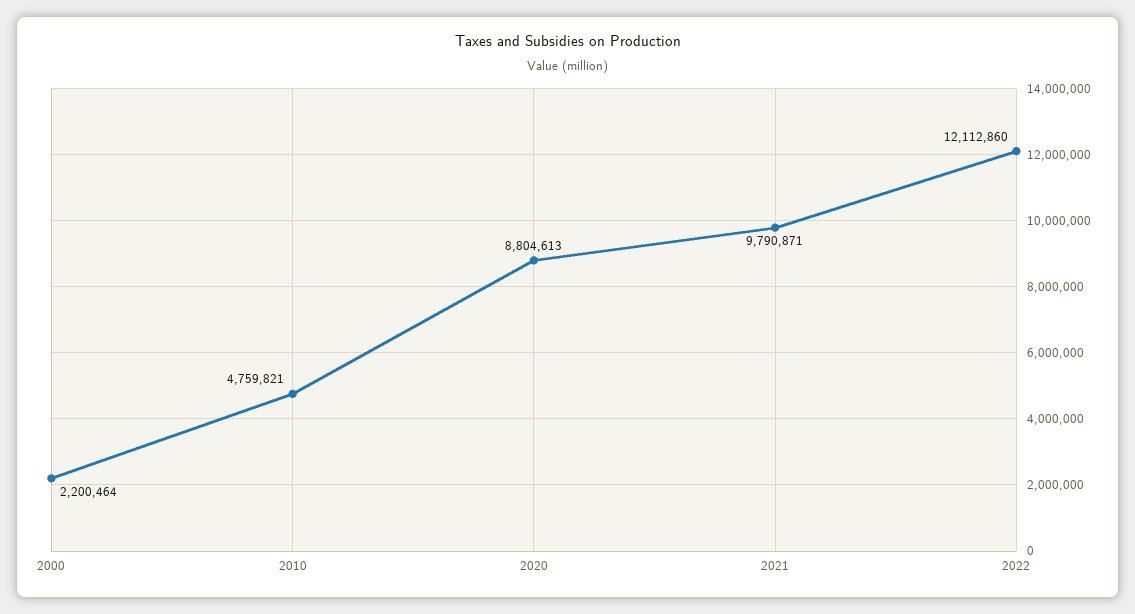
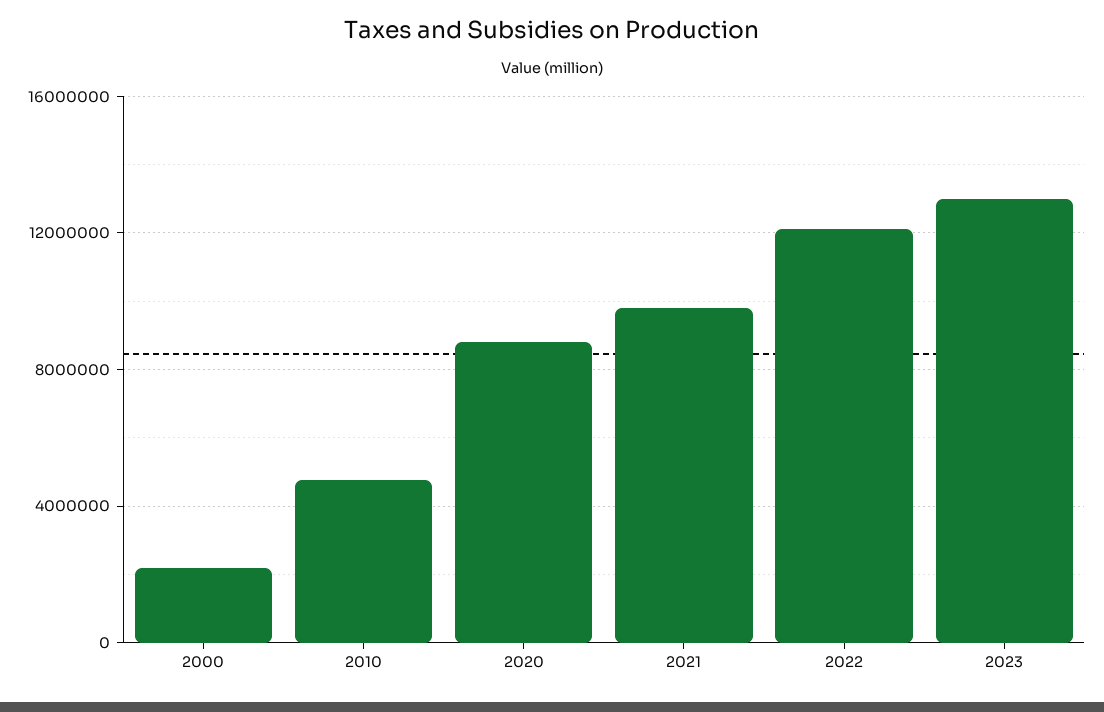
2023: none -> 13000000

